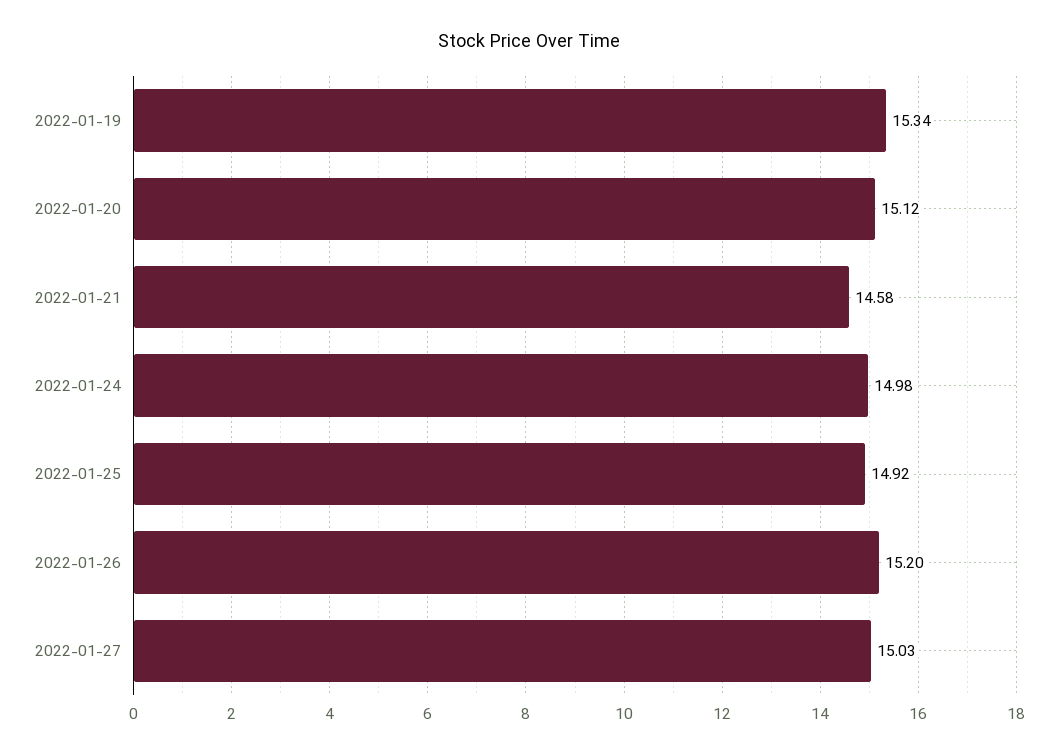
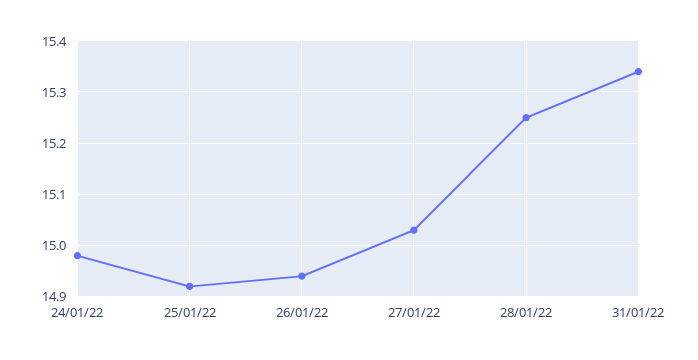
2022-01-19: 15.34 -> none
2022-01-20: 15.12 -> none
2022-01-21: 14.58 -> none
2022-01-26: 15.2 -> 14.95
28/01/22: none -> 15.25
31/01/22: none -> 15.35

